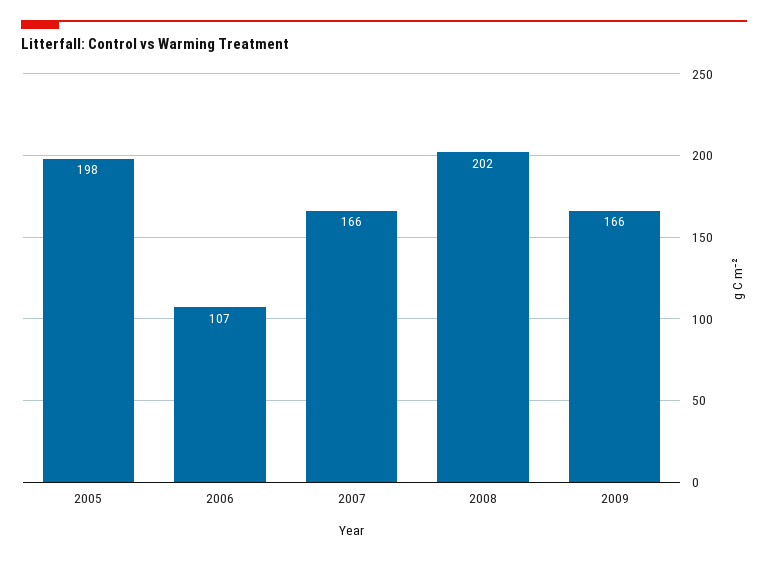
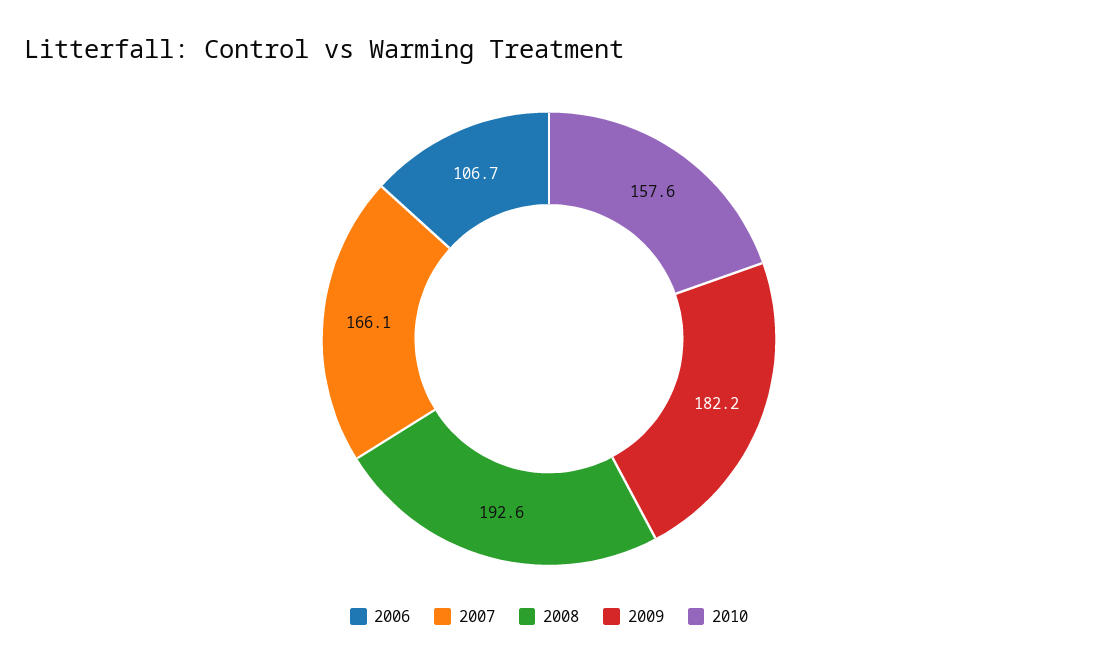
2005: 198 -> none
2008: 202 -> 192.6
2009: 166 -> 182.2
2010: none -> 157.6

